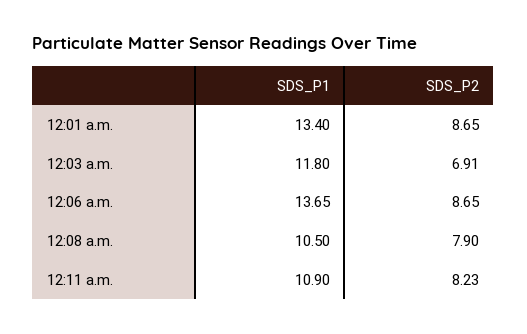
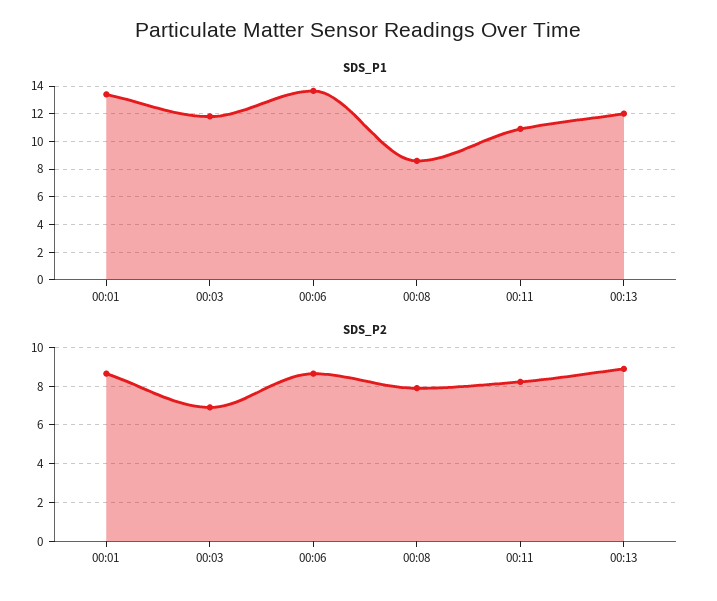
SDS_P1, 12:08 a.m.: 10.5 -> 8.5
SDS_P1, 00:13: none -> 12
SDS_P2, 00:13: none -> 9

